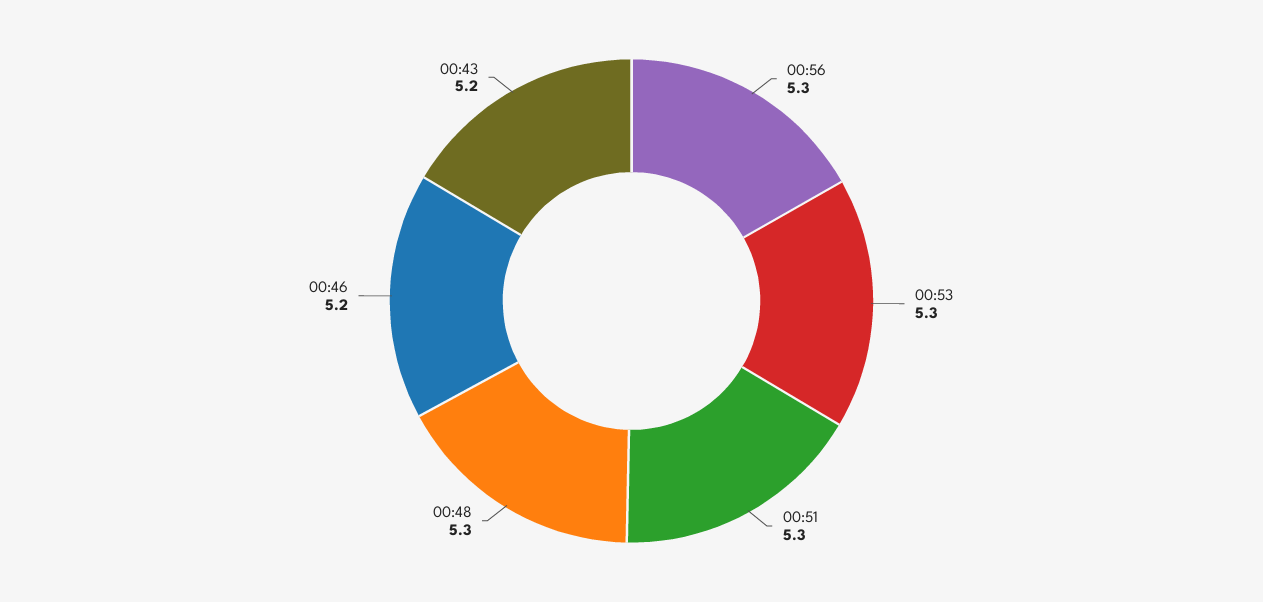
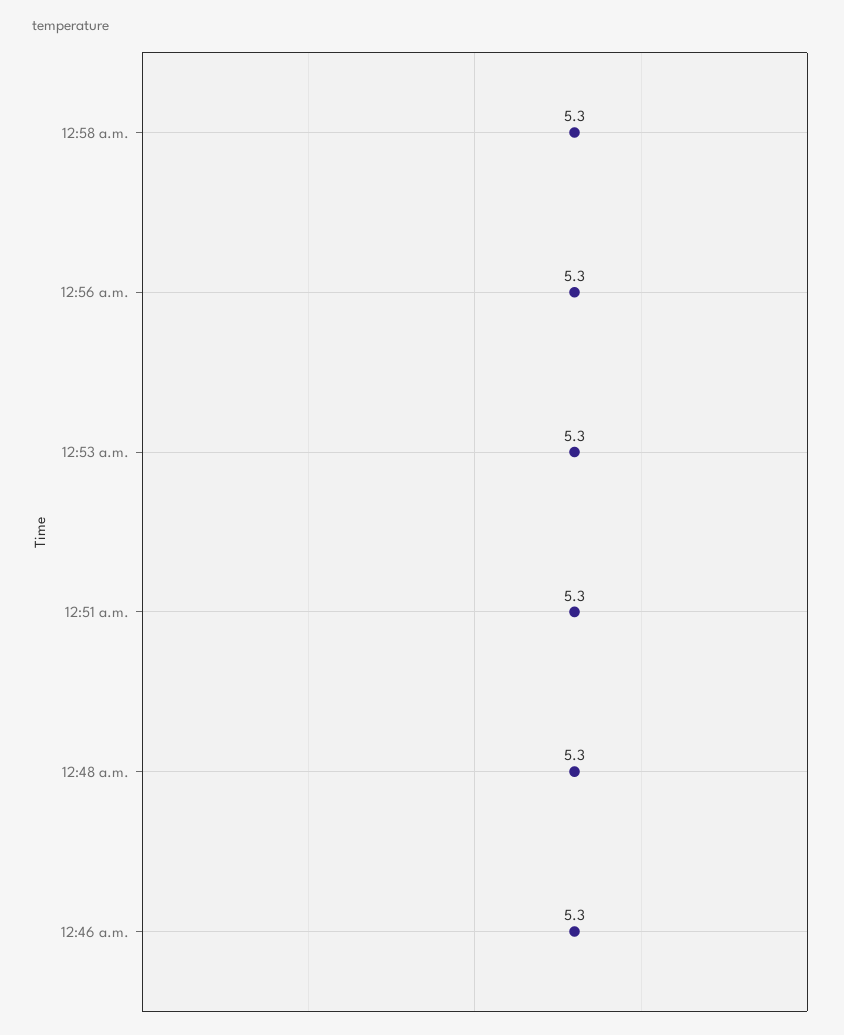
00:46: 5.2 -> 5.3
00:43: 5.2 -> none
12:58 a.m.: none -> 5.3

